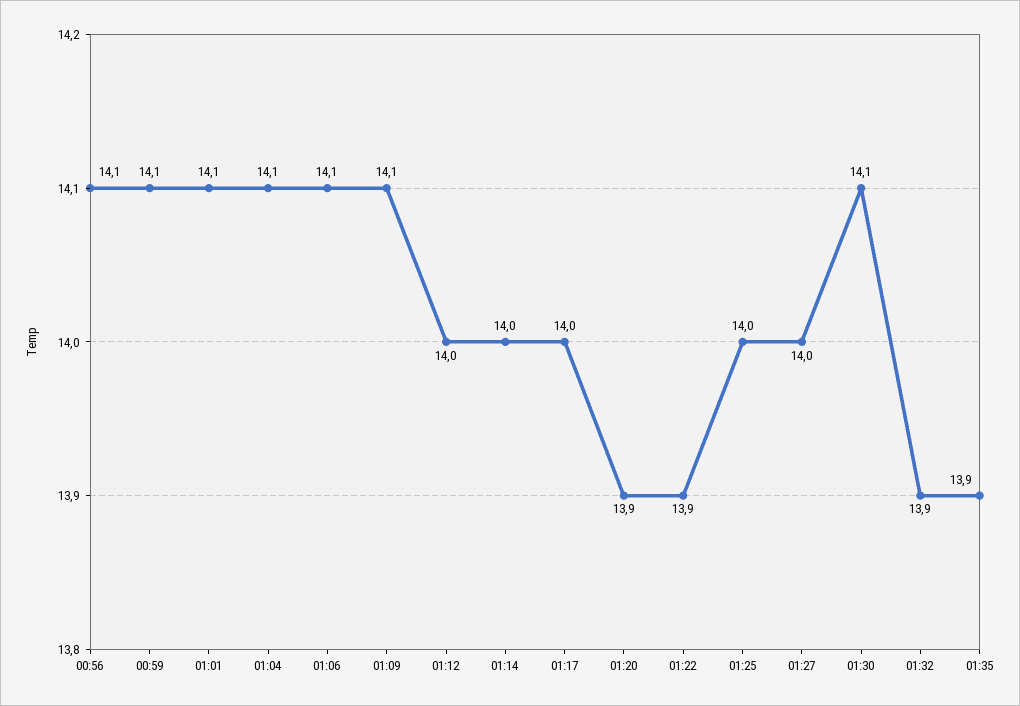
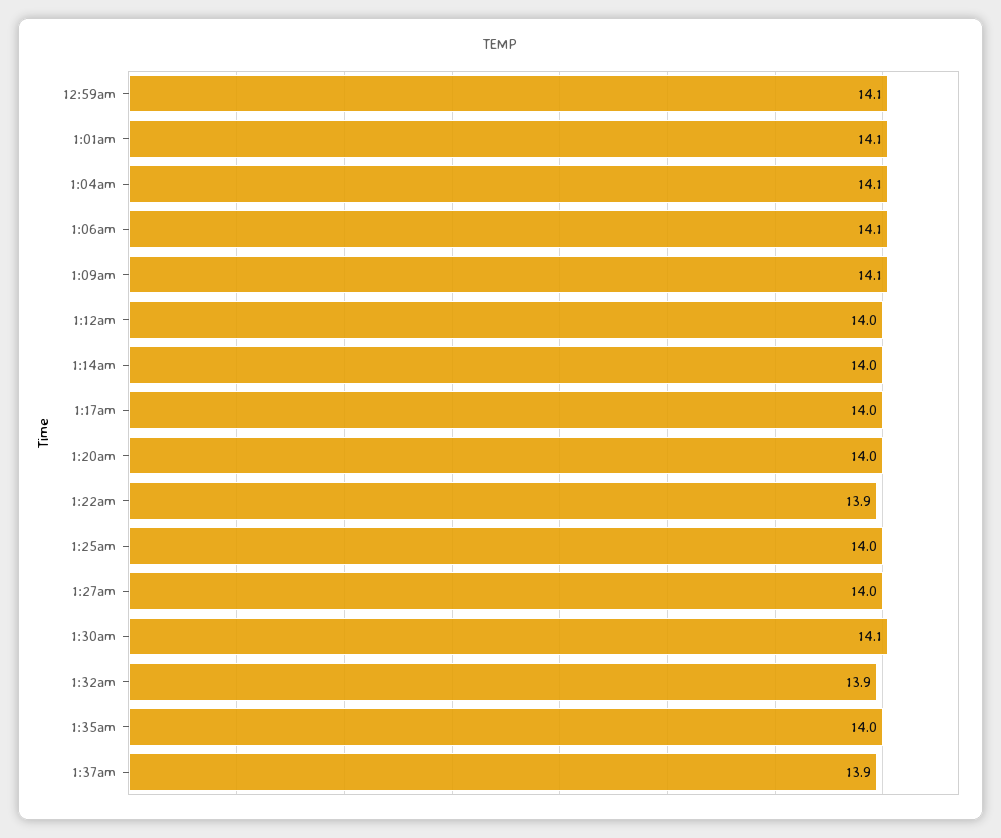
00:56: 14.1 -> none
01:20: 13.9 -> 14
01:35: 13.9 -> 14
1:37am: none -> 13.9

